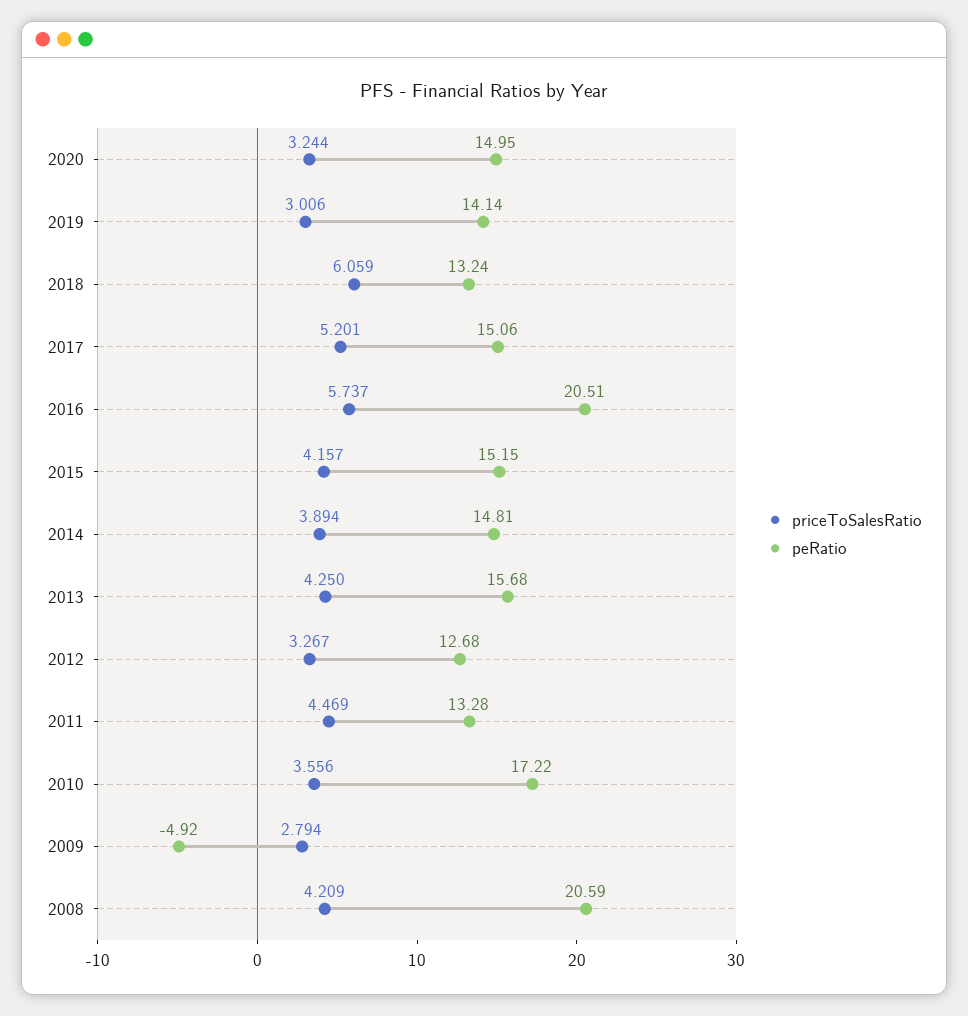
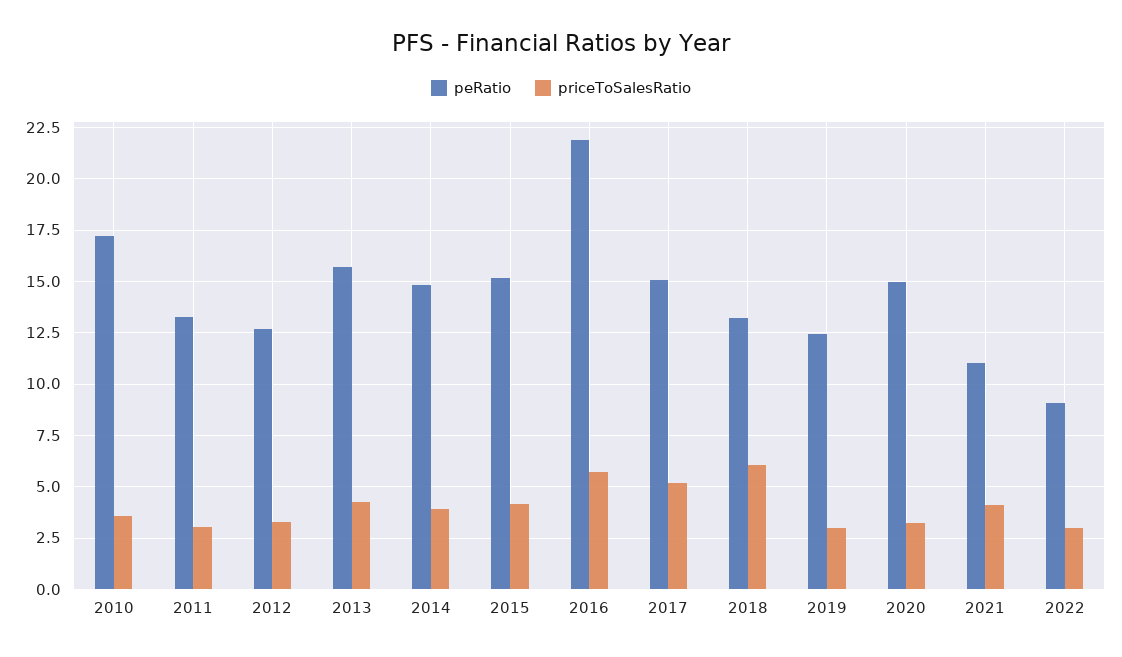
peRatio, 2019: 14.14 -> 12.5
peRatio, 2016: 20.51 -> 22
priceToSalesRatio, 2011: 4.469 -> 3
priceToSalesRatio, 2009: 2.794 -> none
peRatio, 2009: -4.92 -> none
priceToSalesRatio, 2008: 4.209 -> none
peRatio, 2008: 20.59 -> none
peRatio, 2021: none -> 11
priceToSalesRatio, 2021: none -> 4
peRatio, 2022: none -> 9
priceToSalesRatio, 2022: none -> 3

